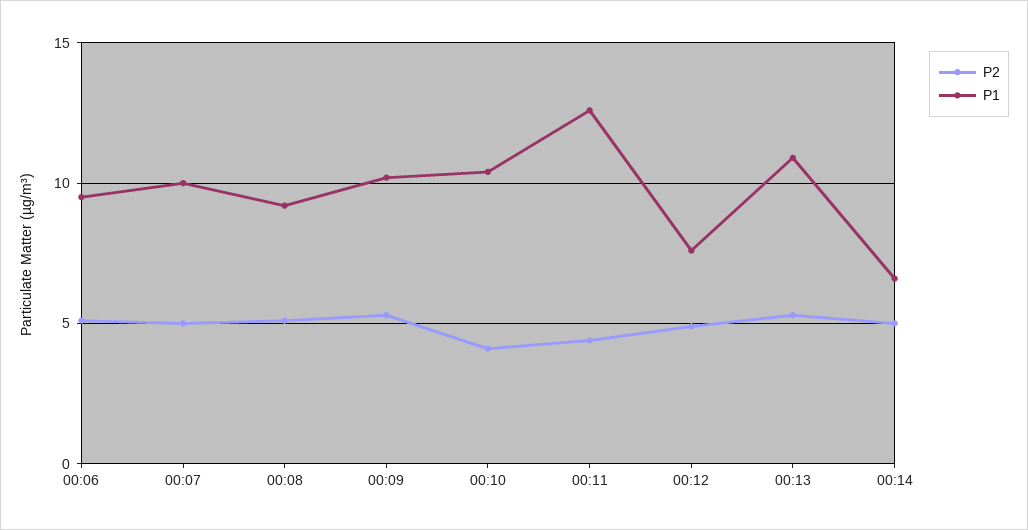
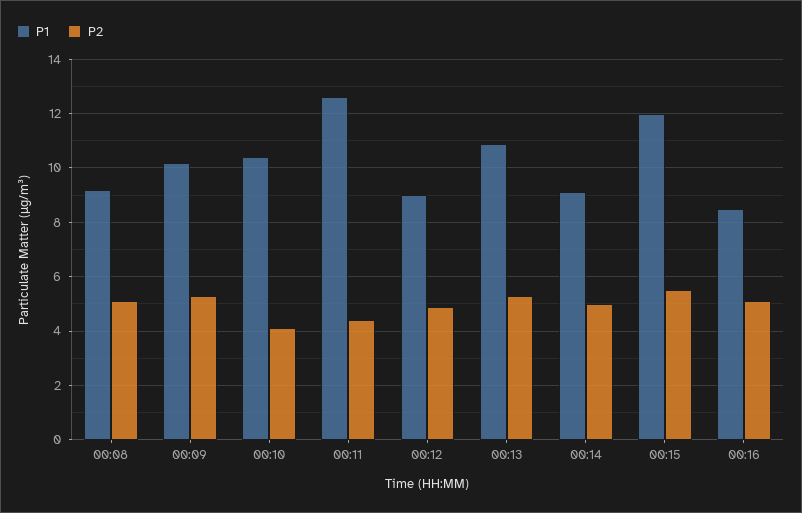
P2, 00:06: 5 -> none
P1, 00:06: 9.5 -> none
P2, 00:07: 5 -> none
P1, 00:07: 10 -> none
P1, 00:12: 7.5 -> 9
P1, 00:14: 6.5 -> 9
P1, 00:15: none -> 12
P2, 00:15: none -> 5.5
P1, 00:16: none -> 8.5
P2, 00:16: none -> 5

